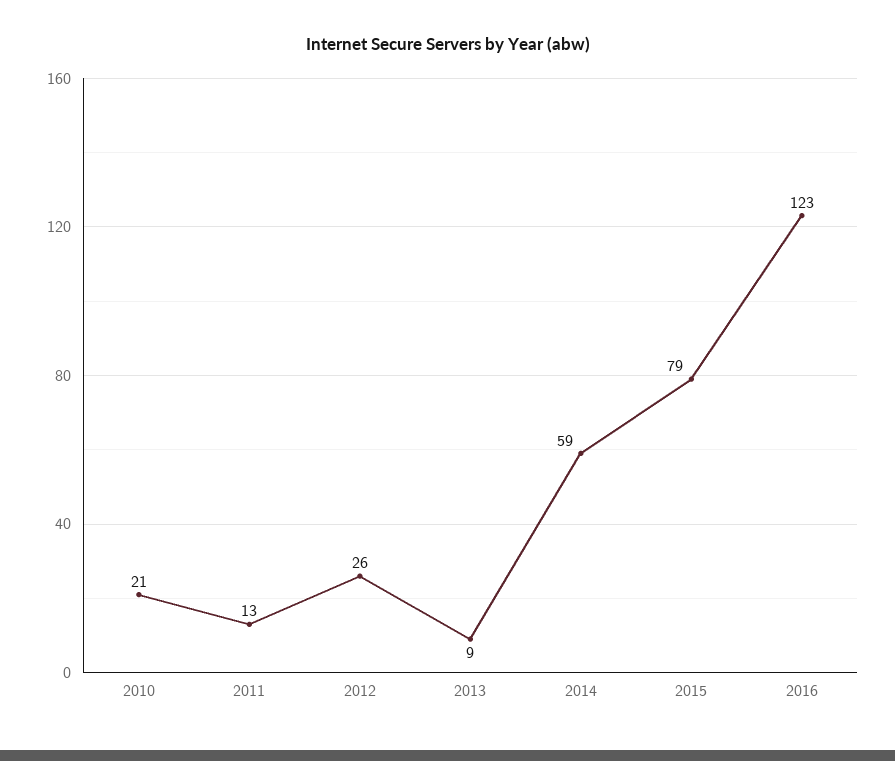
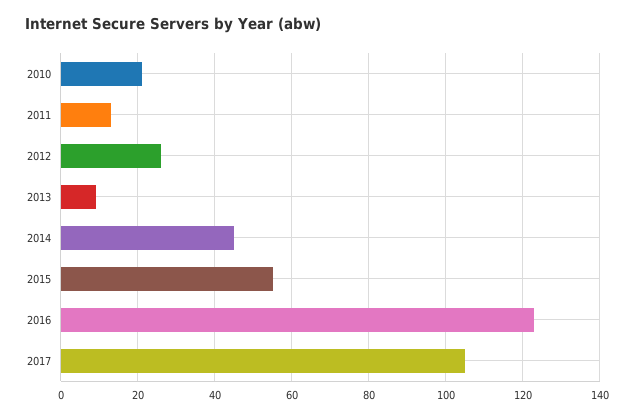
2014: 59 -> 45
2015: 79 -> 55
2017: none -> 105

